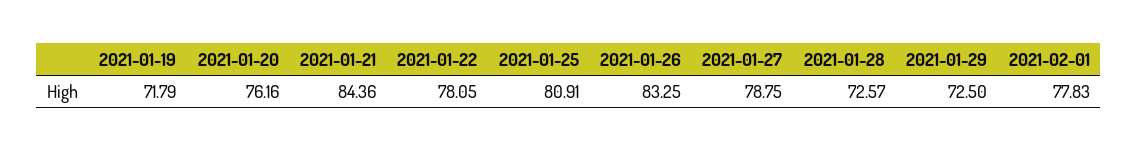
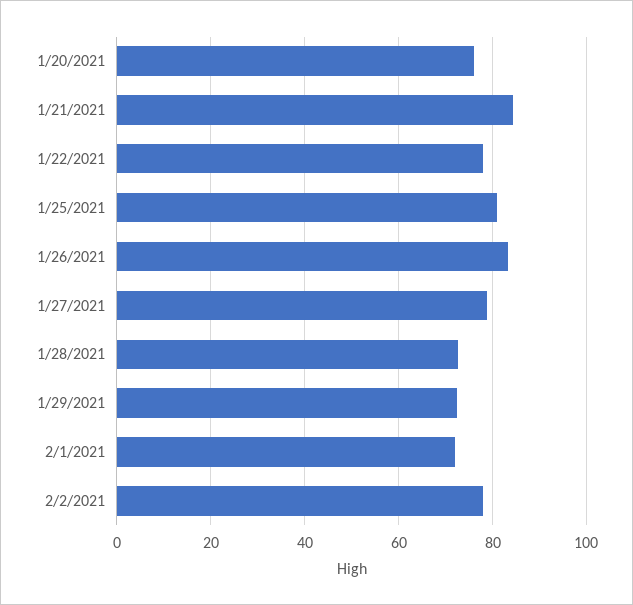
2021-01-19: 71.79 -> none
2021-02-01: 77.83 -> 72
2/2/2021: none -> 78

